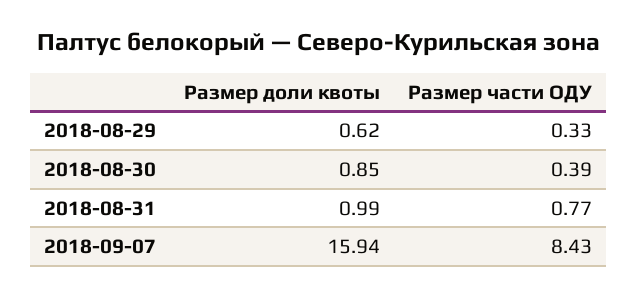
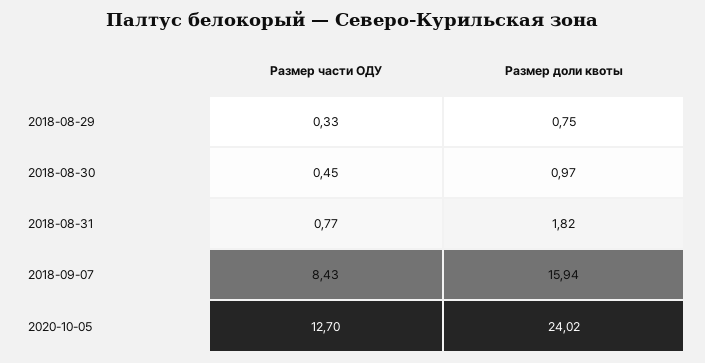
Размер доли квоты, 2018-08-29: 0.62 -> 0.75
Размер доли квоты, 2018-08-30: 0.85 -> 0.97
Размер части ОДУ, 2018-08-30: 0.39 -> 0.45
Размер доли квоты, 2018-08-31: 0.99 -> 1.82
Размер части ОДУ, 2020-10-05: none -> 12.7
Размер доли квоты, 2020-10-05: none -> 24.02

